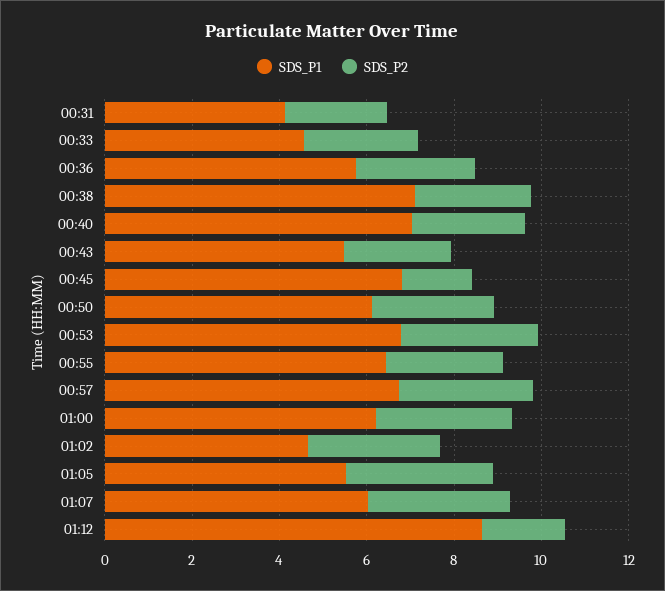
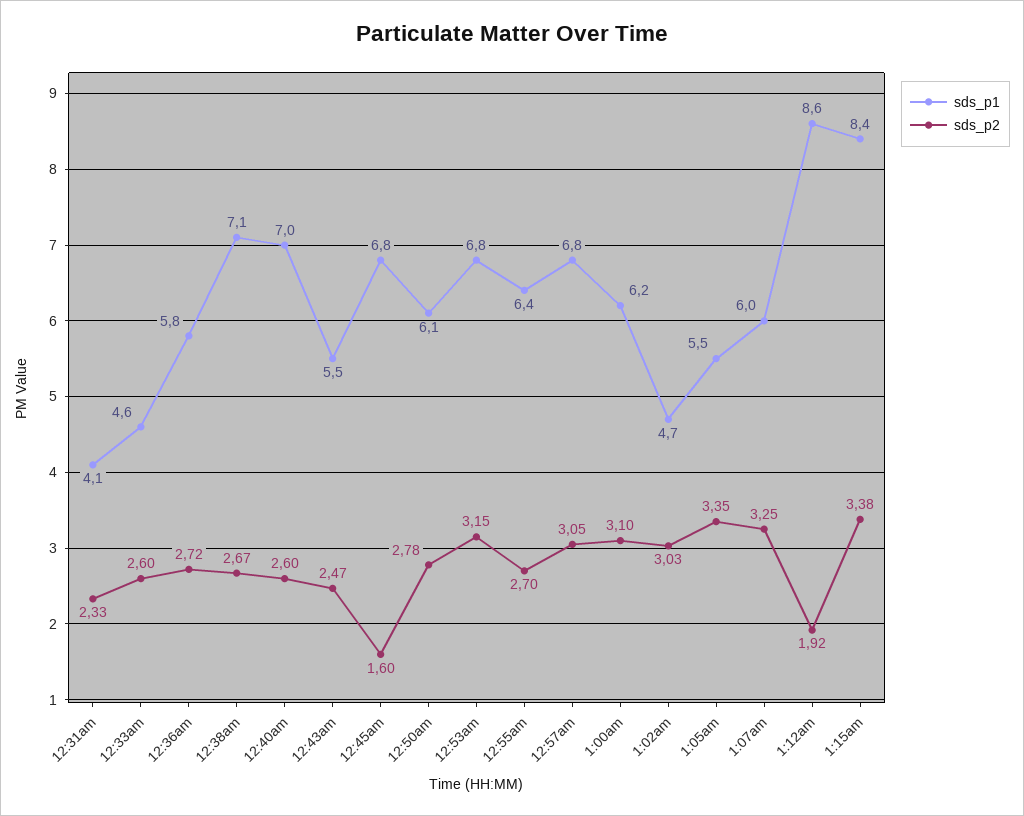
SDS_P1, 1:15am: none -> 8.4
SDS_P2, 1:15am: none -> 3.38

